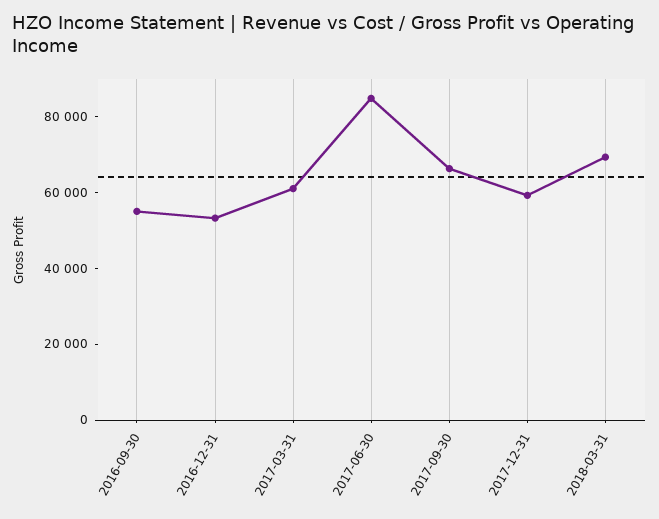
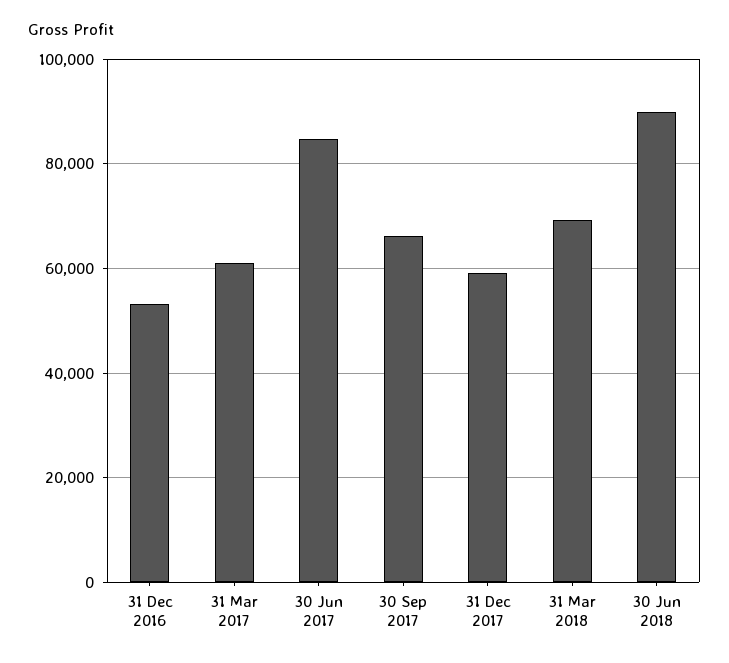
2016-09-30: 55000 -> none
30 Jun 2018: none -> 90000

